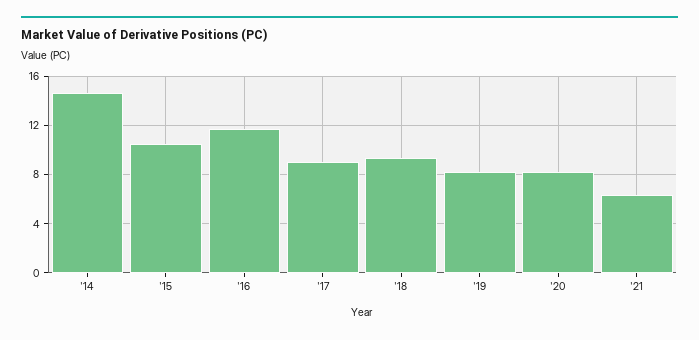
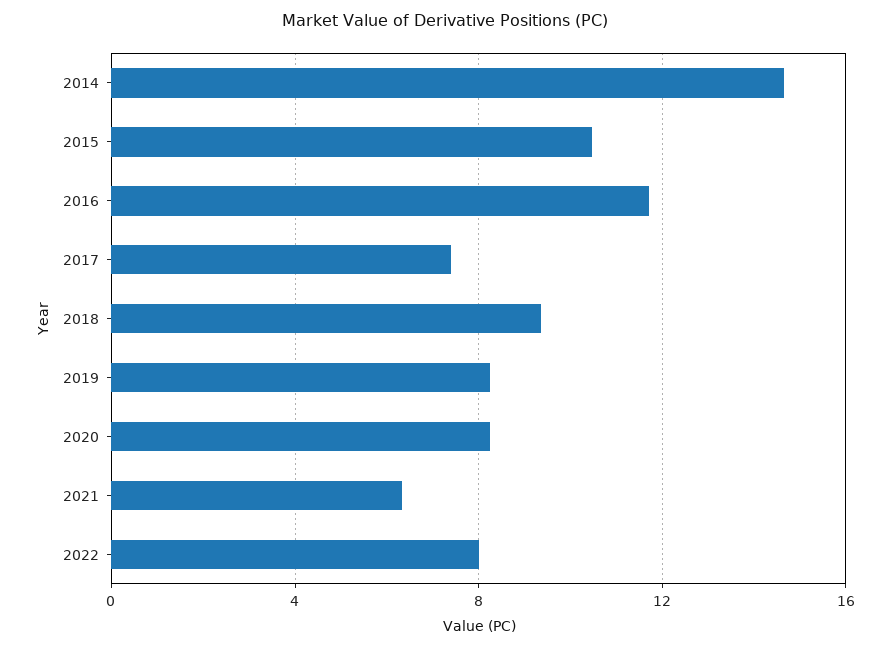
'17: 9 -> 7.5
2022: none -> 8

